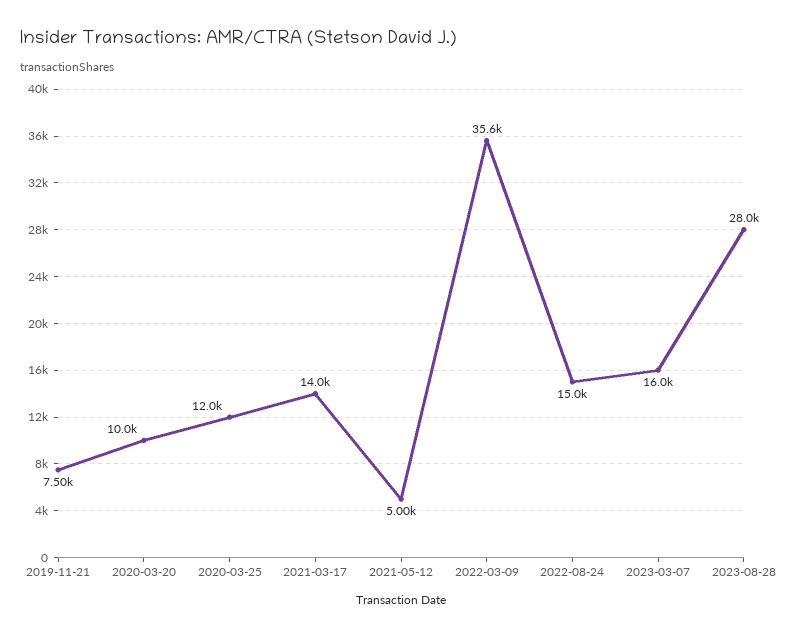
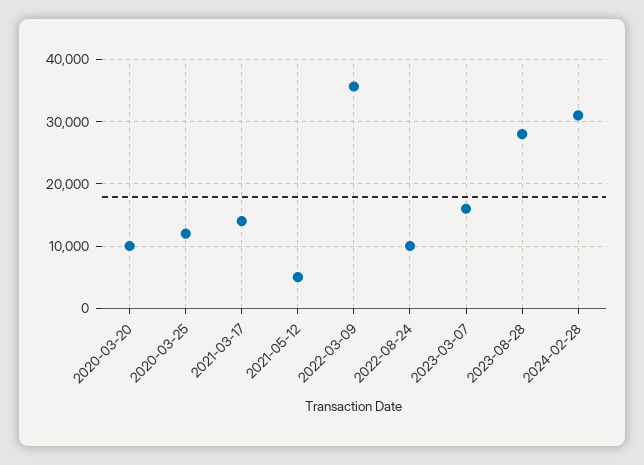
2019-11-21: 7500 -> none
2022-08-24: 15000 -> 10000
2024-02-28: none -> 31000

